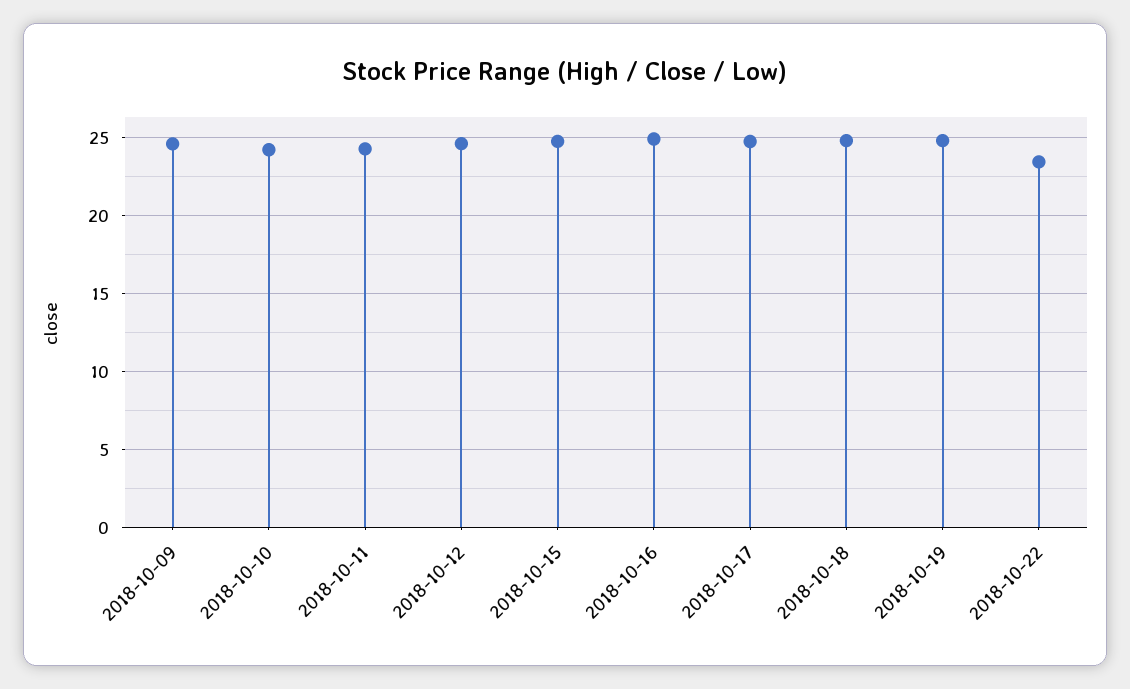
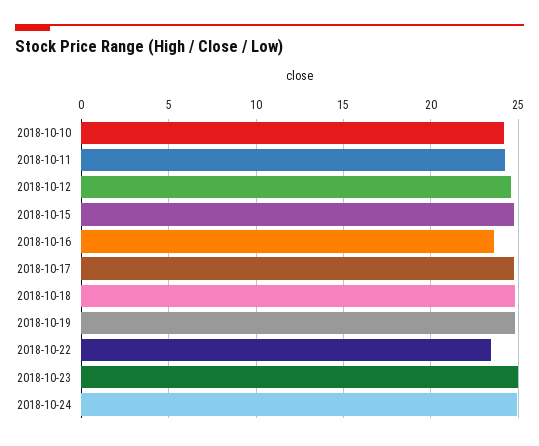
2018-10-09: 24.5 -> none
2018-10-16: 25 -> 23.5
2018-10-23: none -> 25
2018-10-24: none -> 25

